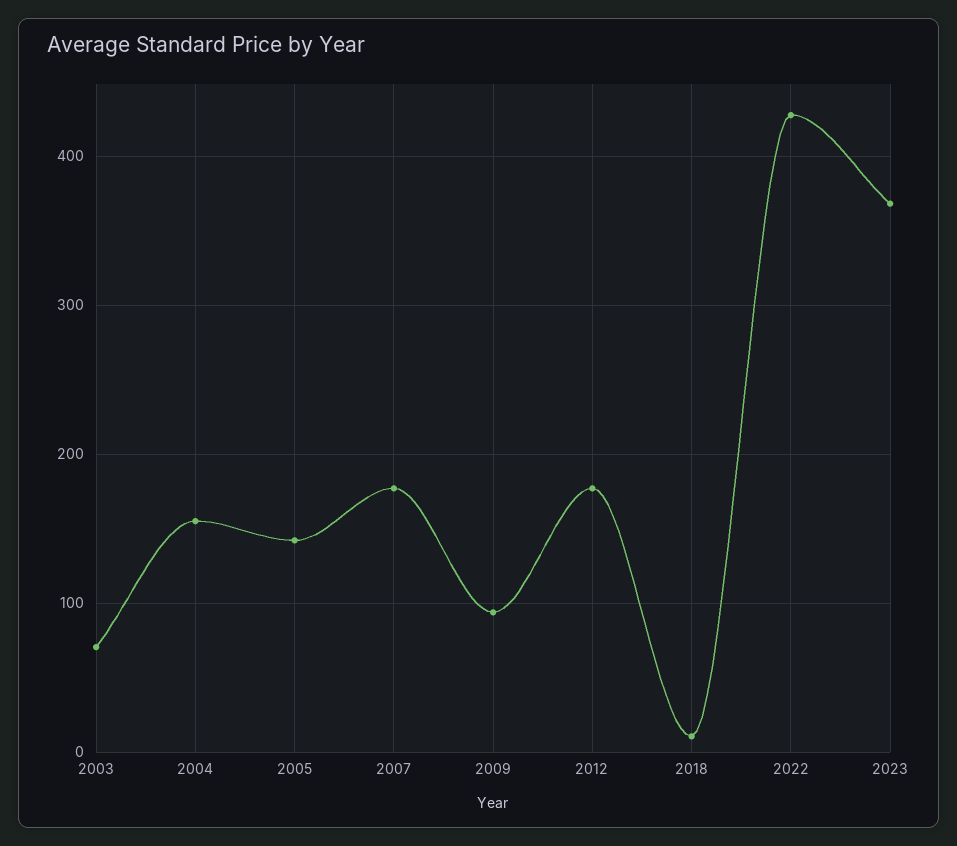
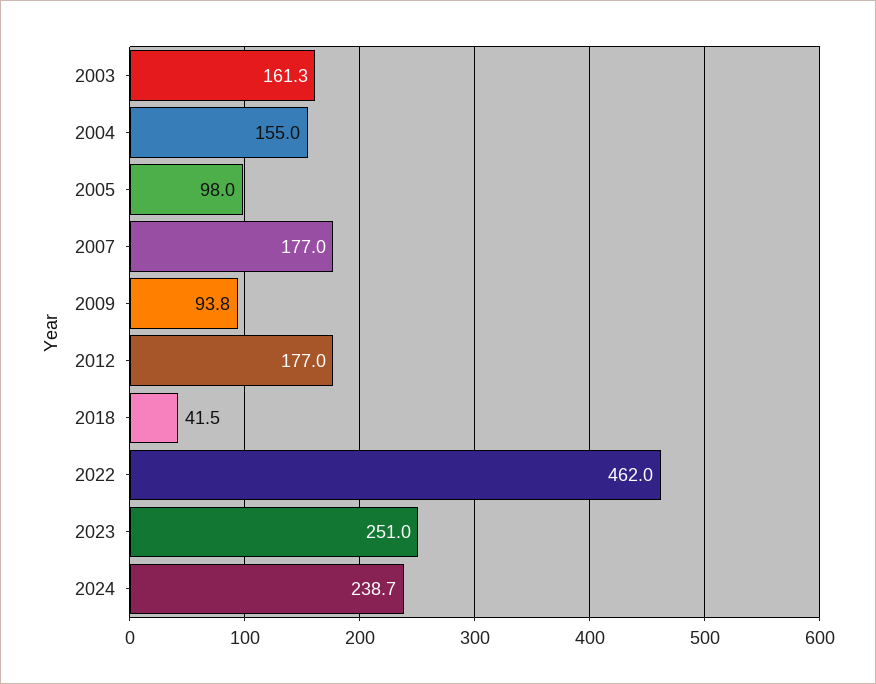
2003: 70 -> 161.3
2005: 140 -> 98
2018: 10 -> 41.5
2022: 430 -> 462
2023: 370 -> 251
2024: none -> 238.7

